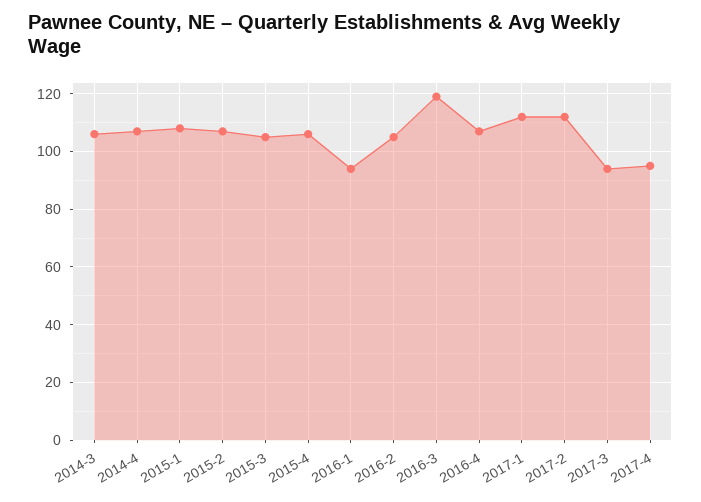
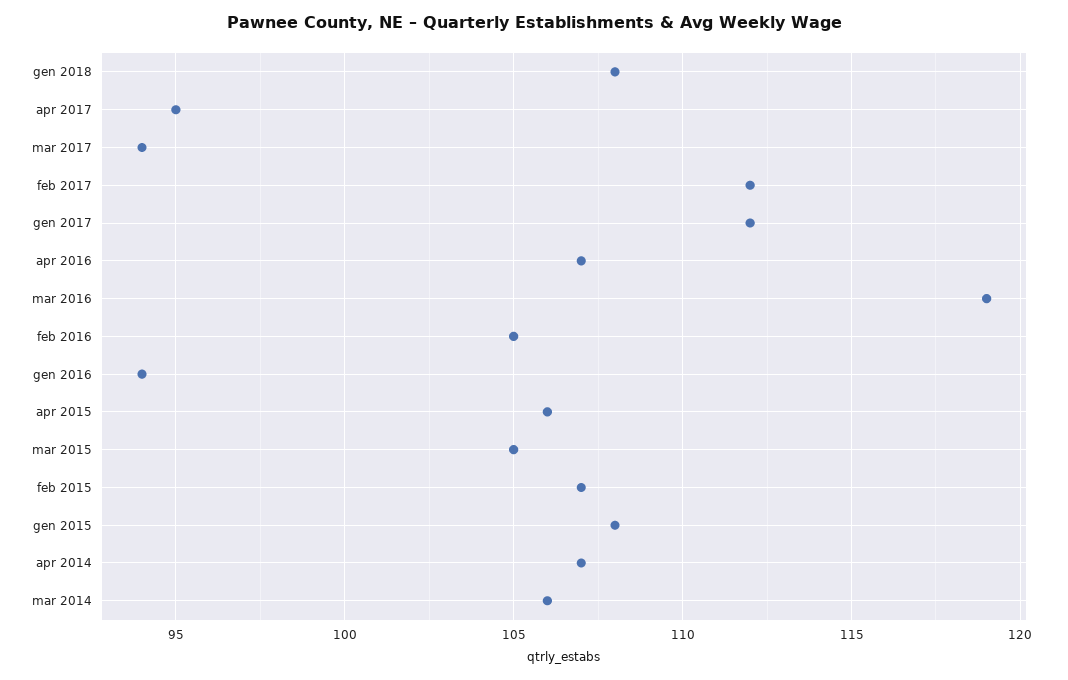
gen 2018: none -> 108

